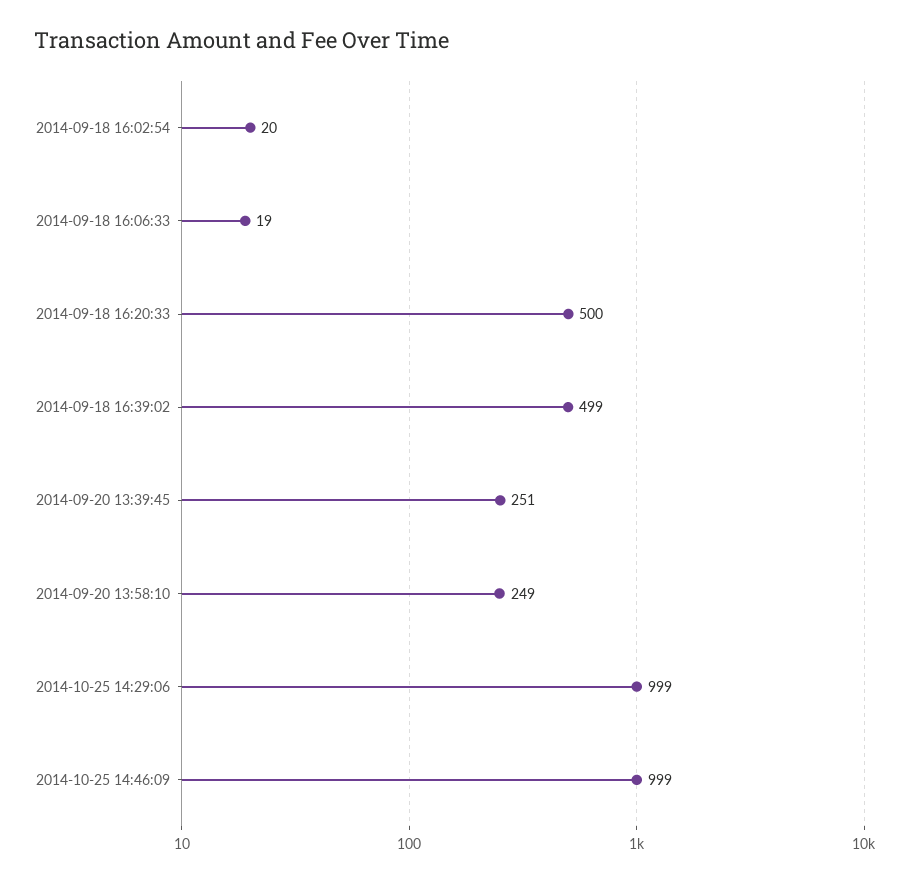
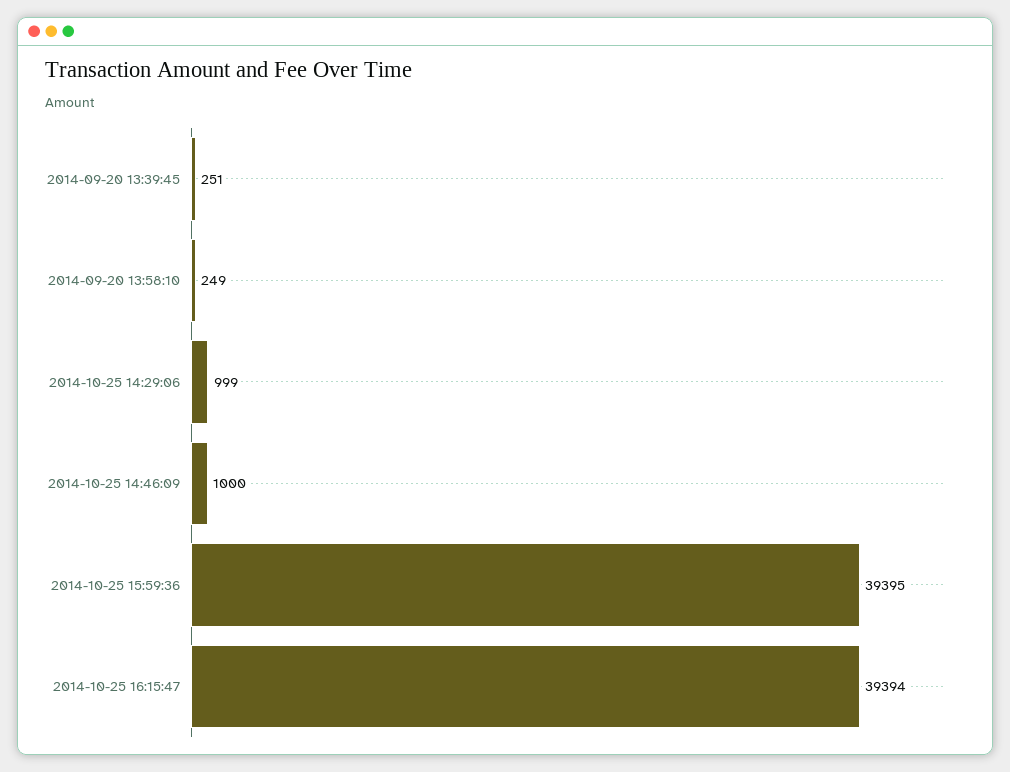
2014-09-18 16:02:54: 20 -> none
2014-09-18 16:06:33: 19 -> none
2014-09-18 16:20:33: 500 -> none
2014-09-18 16:39:02: 499 -> none
2014-10-25 14:46:09: 999 -> 1000
2014-10-25 15:59:36: none -> 39395
2014-10-25 16:15:47: none -> 39394

